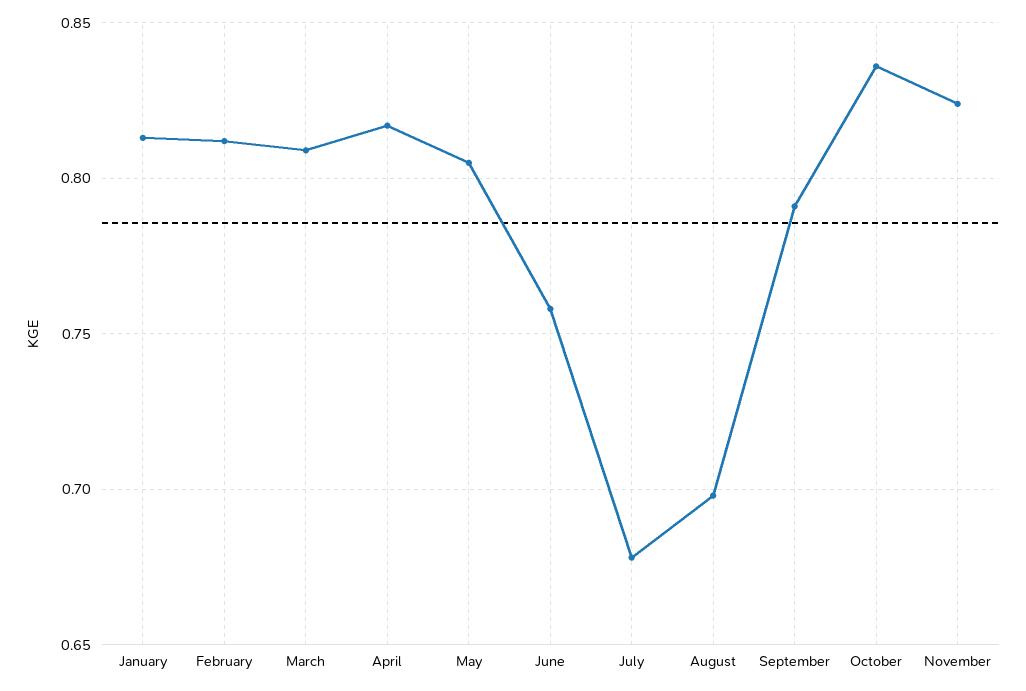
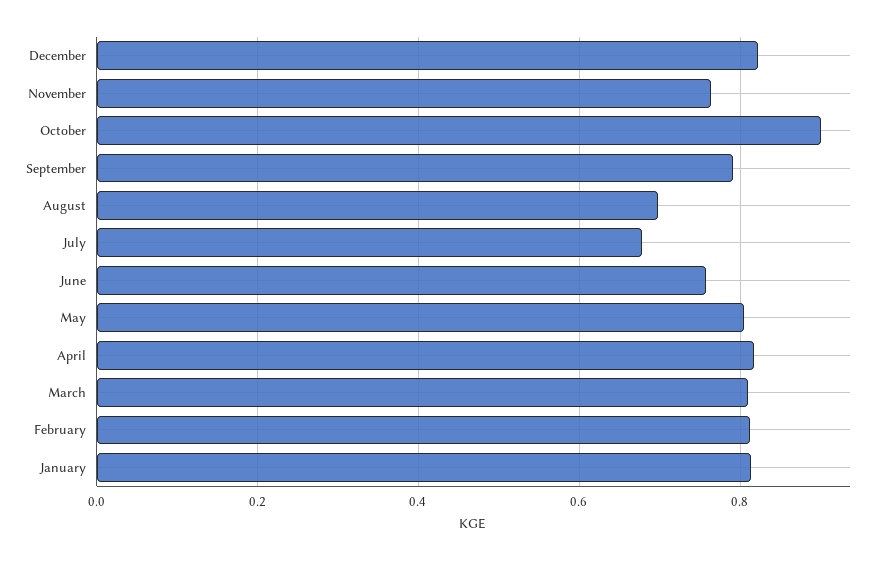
October: 0.835 -> 0.9
November: 0.825 -> 0.76
December: none -> 0.82

